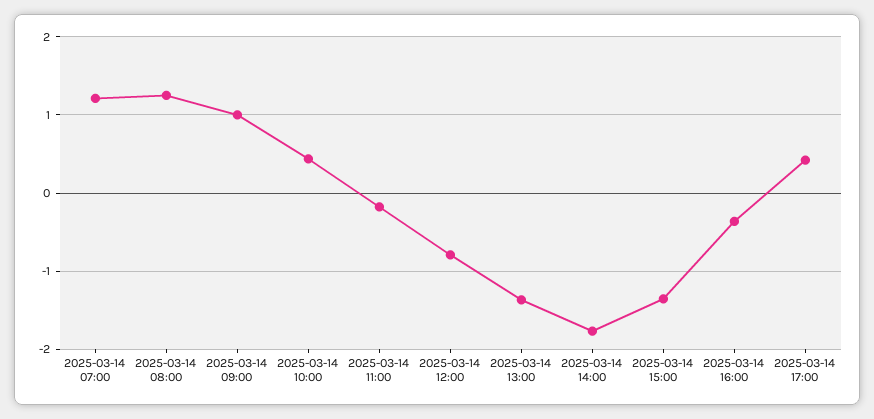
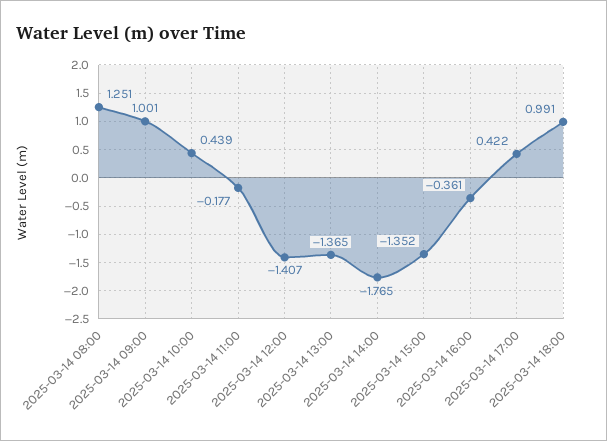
2025-03-14 07:00: 1.2 -> none
2025-03-14 12:00: -0.8 -> -1.407
2025-03-14 18:00: none -> 0.991

